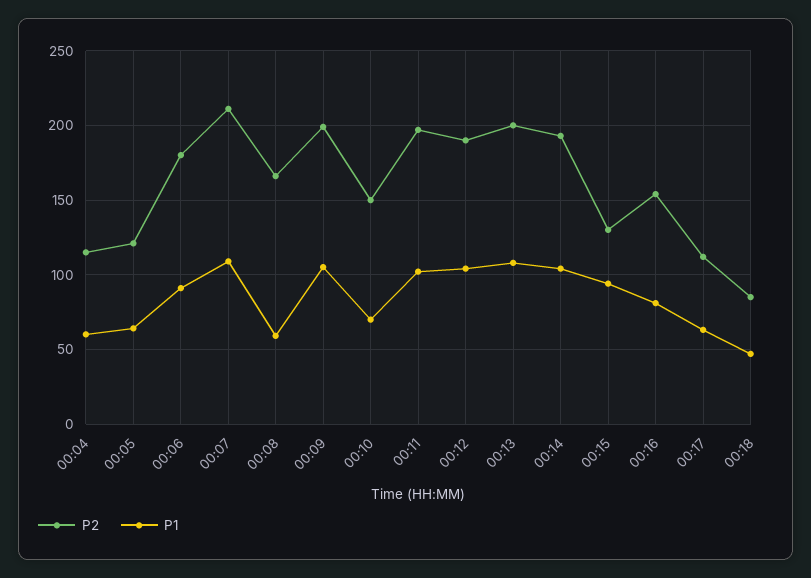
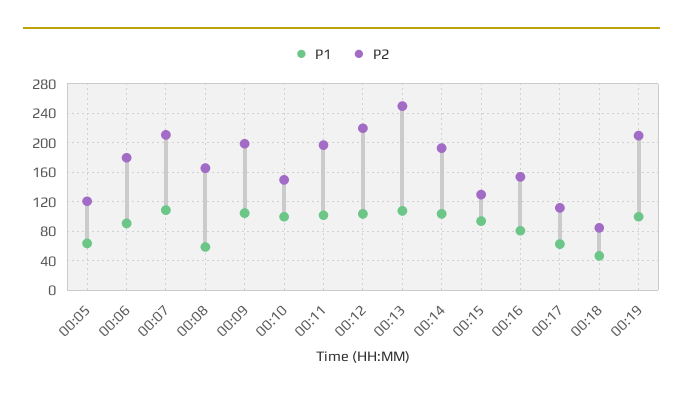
P2, 00:04: 115 -> none
P1, 00:04: 60 -> none
P1, 00:10: 70 -> 100
P2, 00:12: 190 -> 220
P2, 00:13: 200 -> 250
P1, 00:19: none -> 100
P2, 00:19: none -> 210

